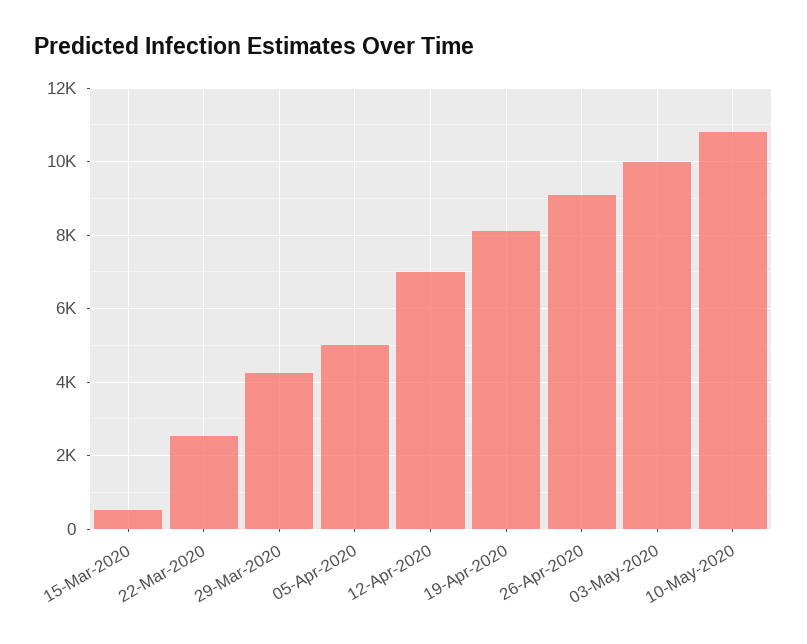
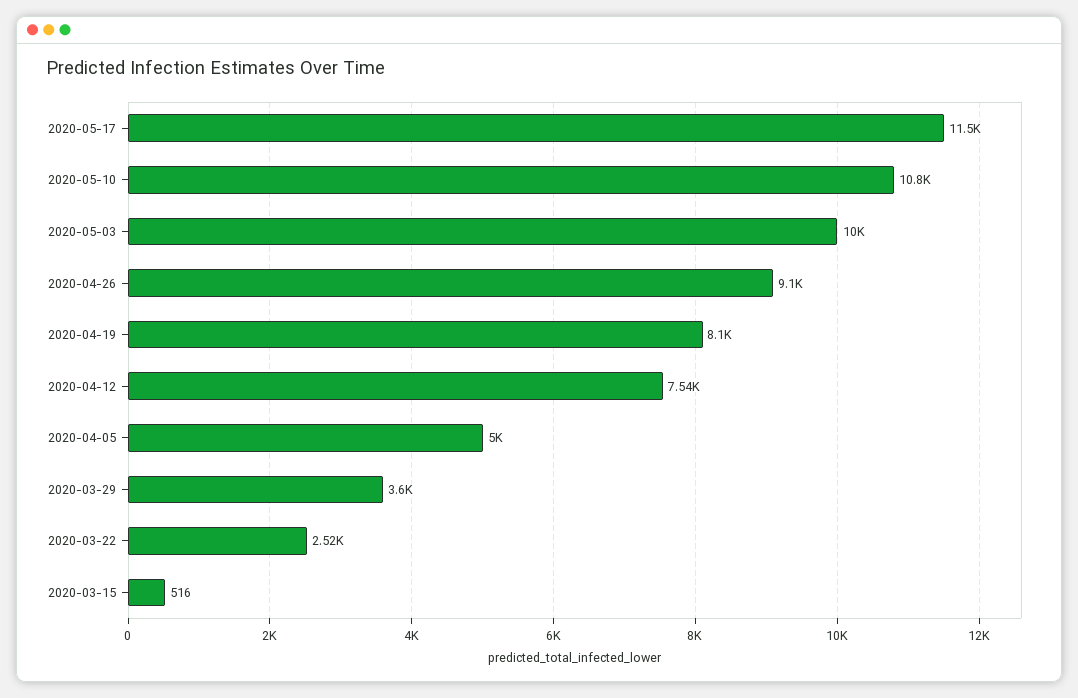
29-Mar-2020: 4200 -> 3600
12-Apr-2020: 7000 -> 7540
2020-05-17: none -> 11500

